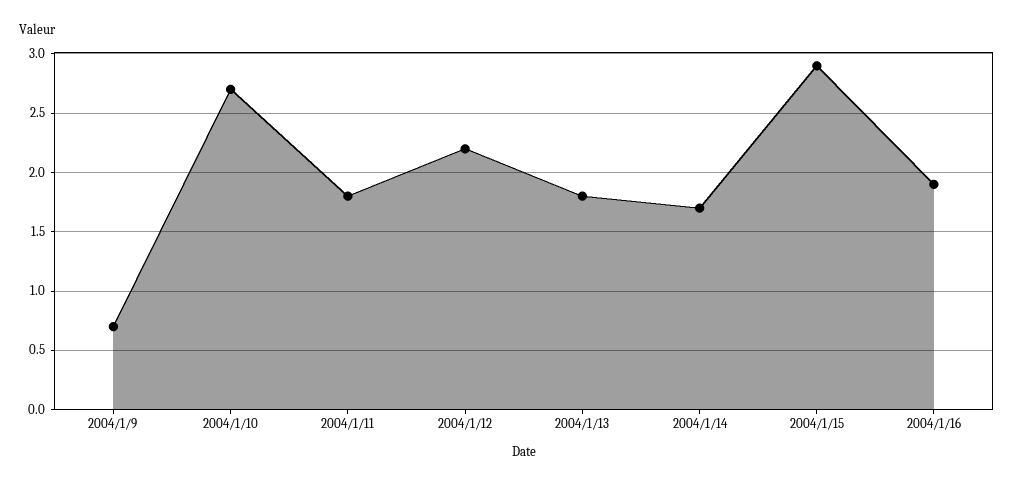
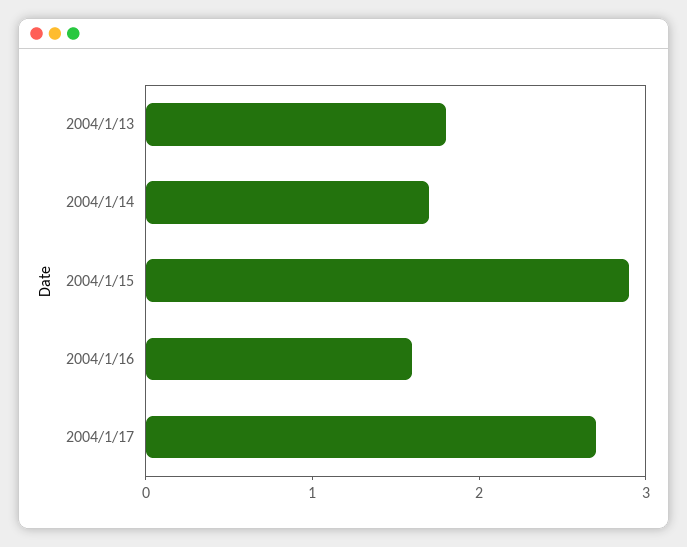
2004/1/9: 0.7 -> none
2004/1/10: 2.7 -> none
2004/1/11: 1.8 -> none
2004/1/12: 2.2 -> none
2004/1/16: 1.9 -> 1.6
2004/1/17: none -> 2.7

